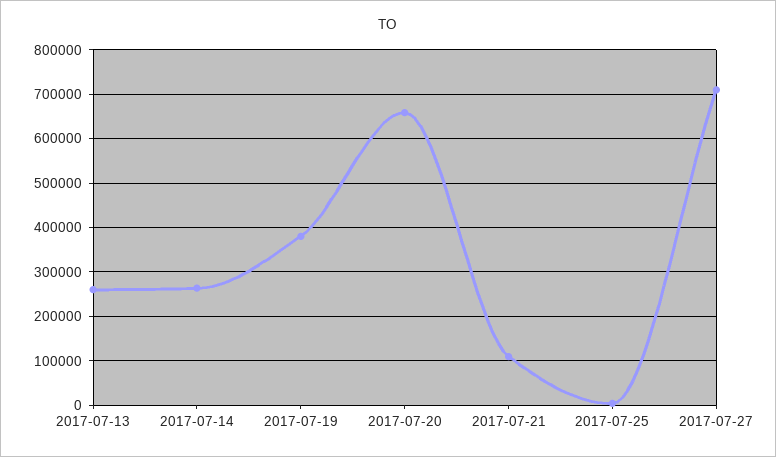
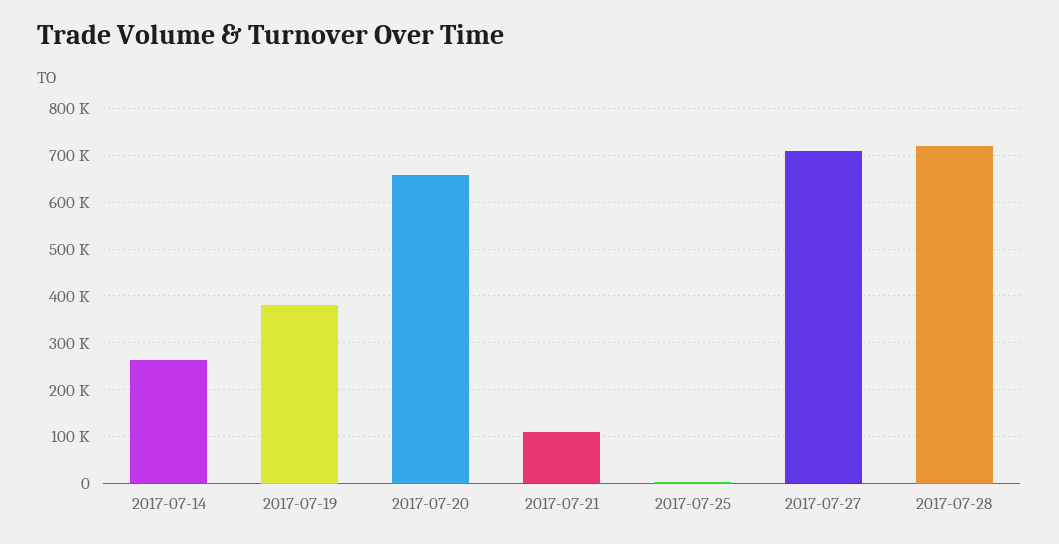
2017-07-13: 260000 -> none
2017-07-28: none -> 720000

